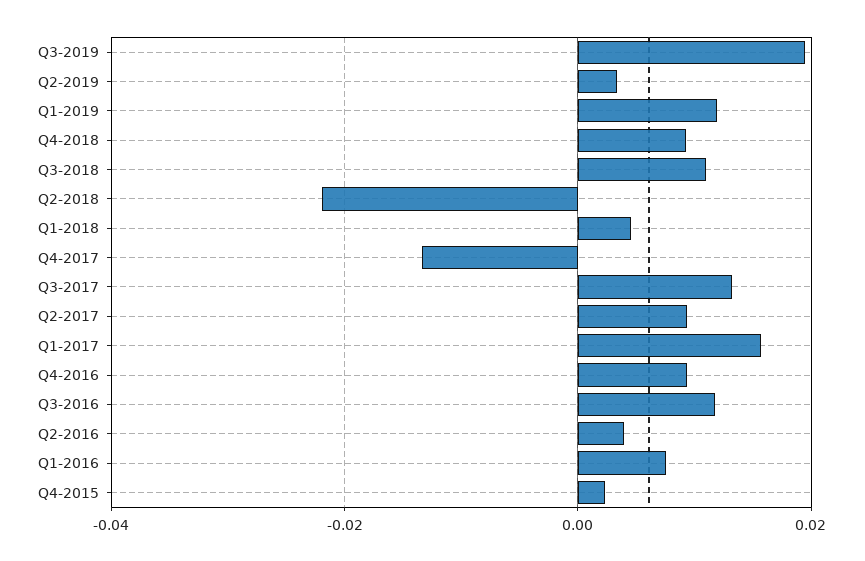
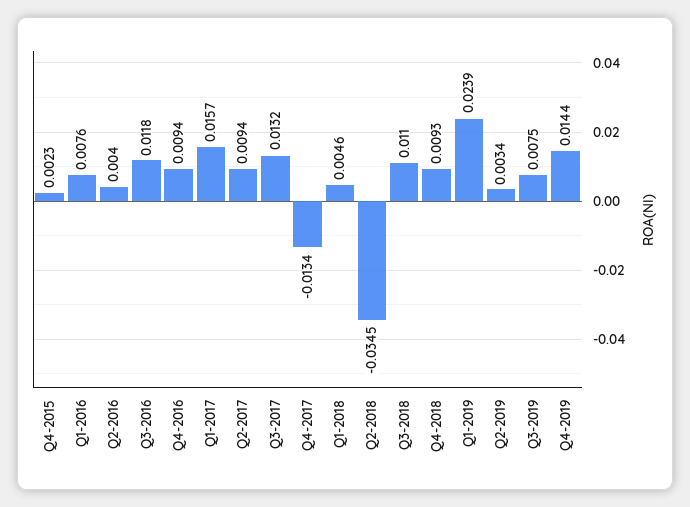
Q3-2019: 0.02 -> 0.0075
Q1-2019: 0.012 -> 0.0239
Q2-2018: -0.022 -> -0.0345
Q4-2019: none -> 0.0144

